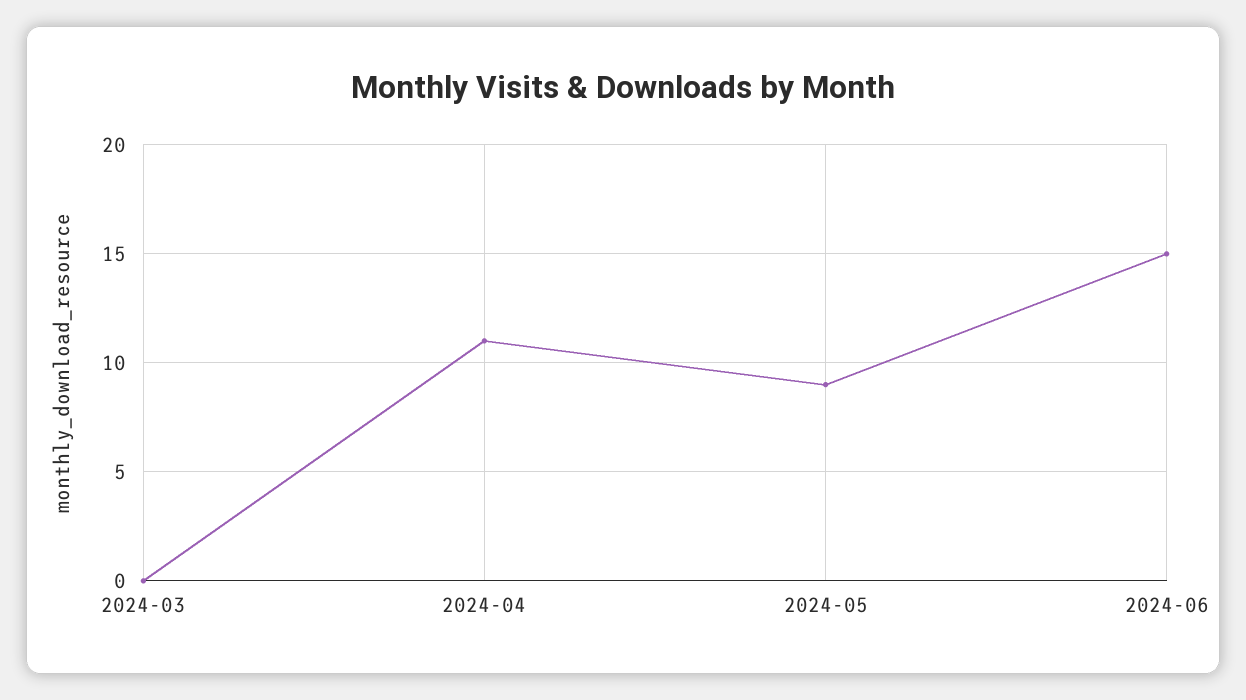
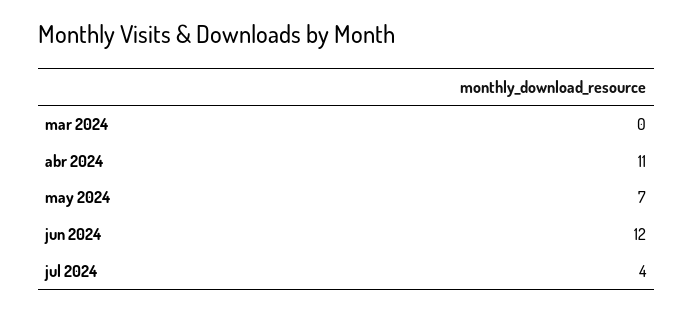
2024-05: 9 -> 7
2024-06: 15 -> 12
jul 2024: none -> 4

